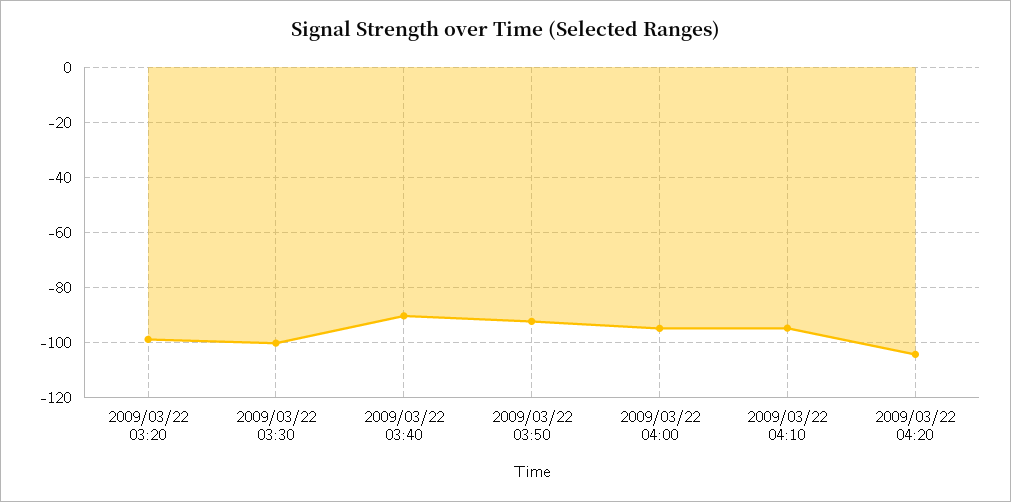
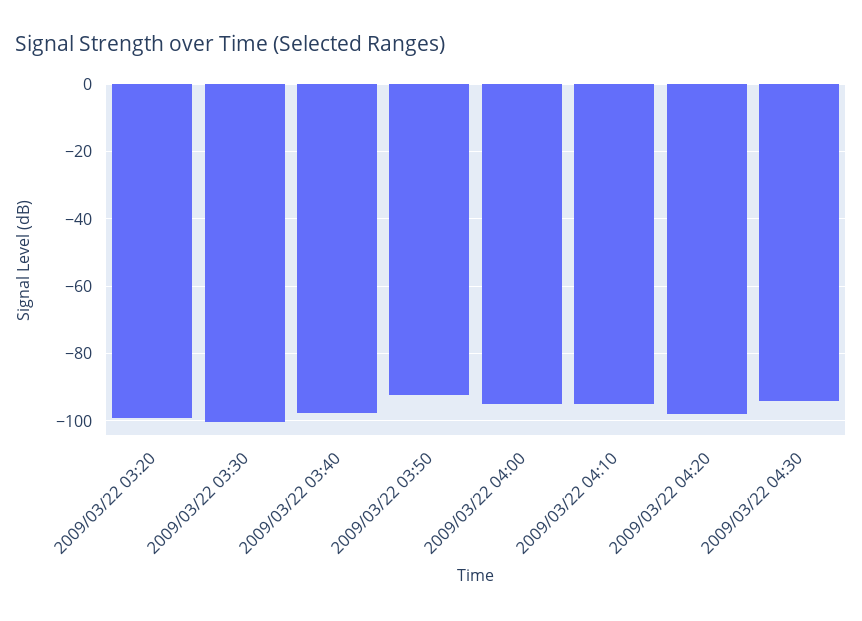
2009/03/22 03:40: -90 -> -98
2009/03/22 04:20: -105 -> -98
2009/03/22 04:30: none -> -94

